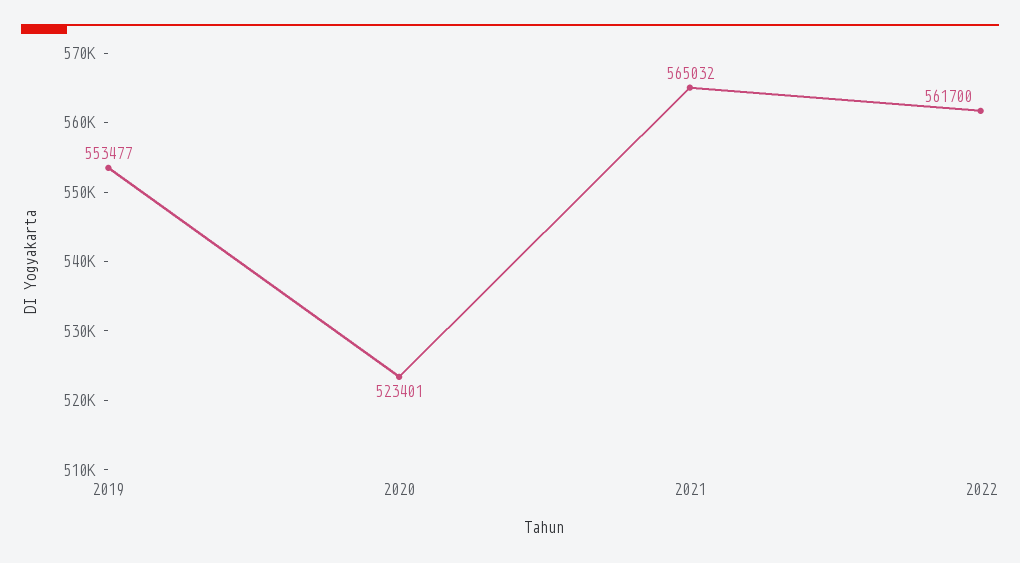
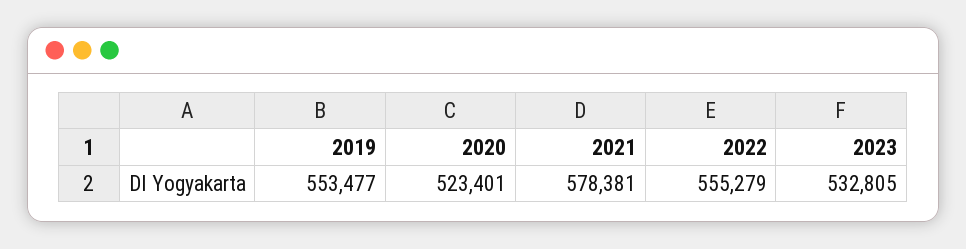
2021: 565032 -> 578381
2022: 561700 -> 555279
2023: none -> 532805

